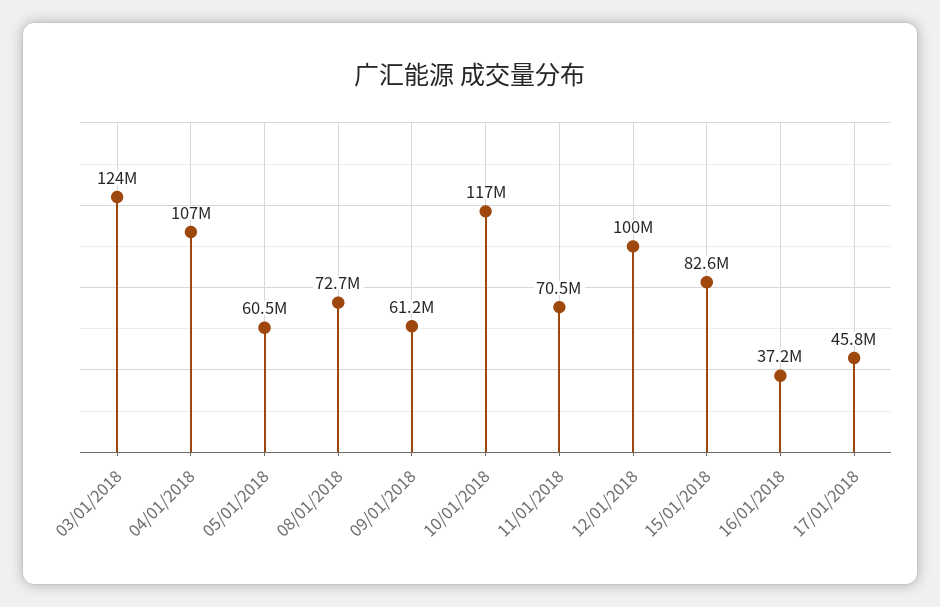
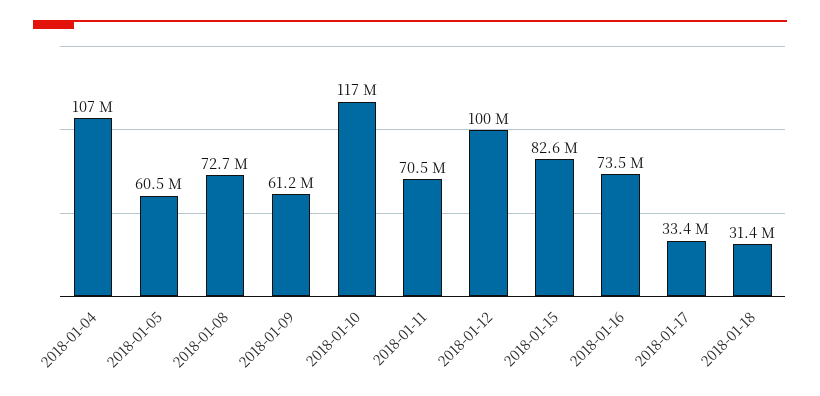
03/01/2018: 124000000 -> none
16/01/2018: 37200000 -> 73500000
17/01/2018: 45800000 -> 33400000
2018-01-18: none -> 31400000

